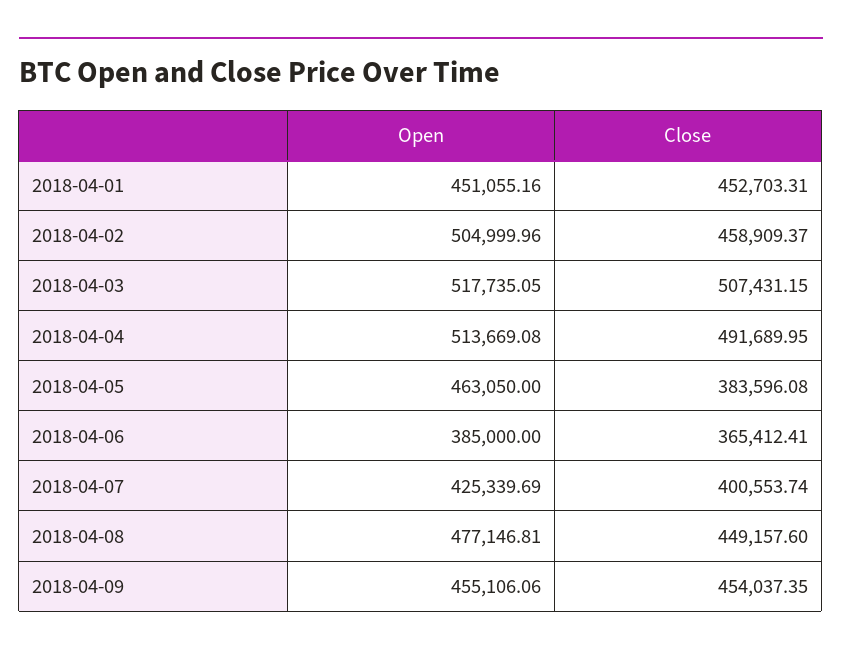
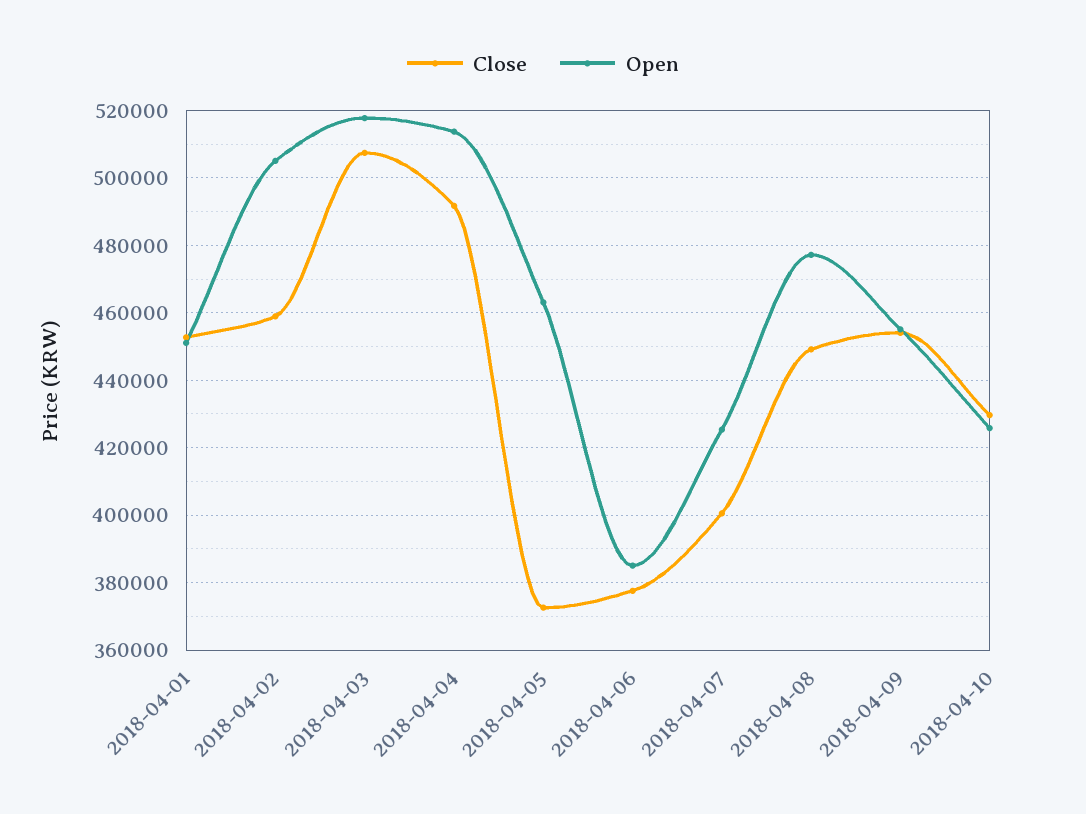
Close, 2018-04-05: 383596.08 -> 372000
Close, 2018-04-06: 365412.41 -> 378000
Close, 2018-04-10: none -> 430000
Open, 2018-04-10: none -> 426000

